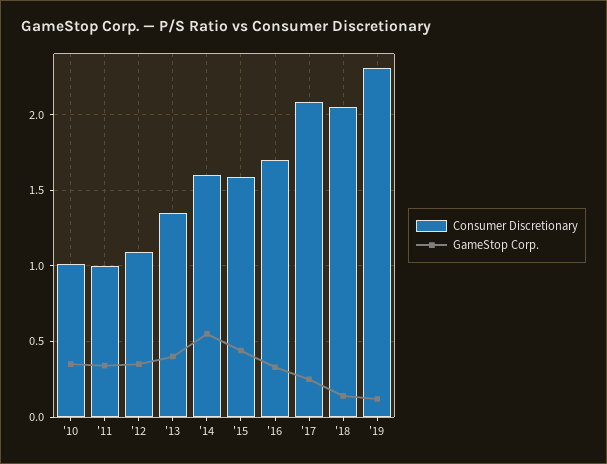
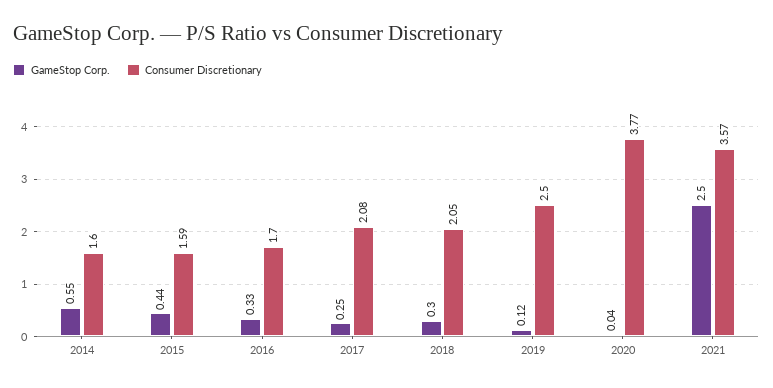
Consumer Discretionary, '10: 1 -> none
GameStop Corp., '10: 0.35 -> none
Consumer Discretionary, '11: 1 -> none
GameStop Corp., '11: 0.35 -> none
Consumer Discretionary, '12: 1.1 -> none
GameStop Corp., '12: 0.35 -> none
Consumer Discretionary, '13: 1.35 -> none
GameStop Corp., '13: 0.4 -> none
GameStop Corp., '18: 0.15 -> 0.3
Consumer Discretionary, '19: 2.3 -> 2.5
GameStop Corp., 2020: none -> 0.04
Consumer Discretionary, 2020: none -> 3.77
GameStop Corp., 2021: none -> 2.5
Consumer Discretionary, 2021: none -> 3.57

